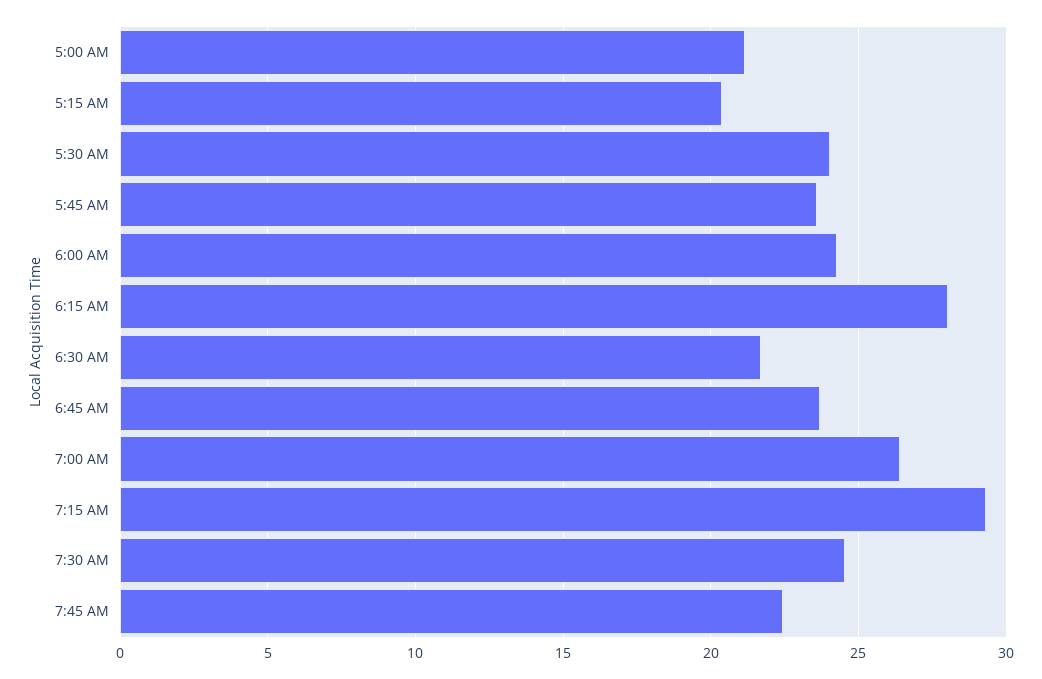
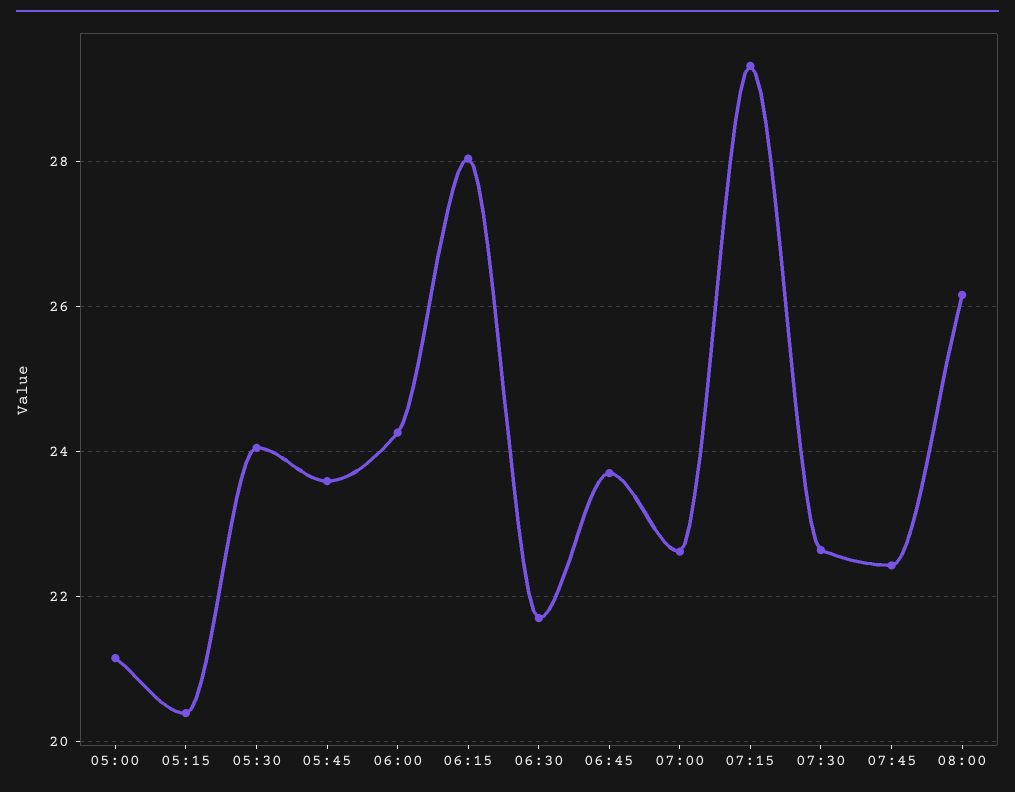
7:00 AM: 26.5 -> 22.6
7:30 AM: 24.5 -> 22.6
08:00: none -> 26.2

